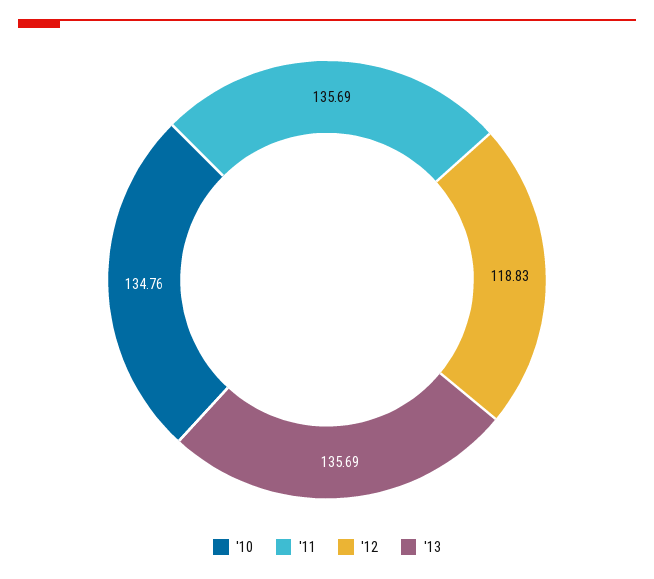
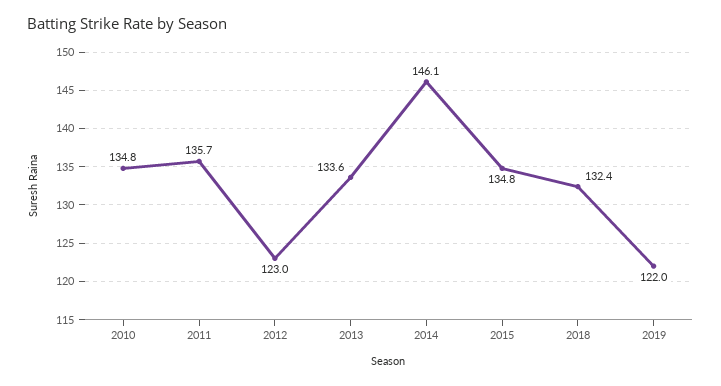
'12: 118.83 -> 123
'13: 135.69 -> 133.6
2014: none -> 146.1
2015: none -> 134.8
2018: none -> 132.4
2019: none -> 122

